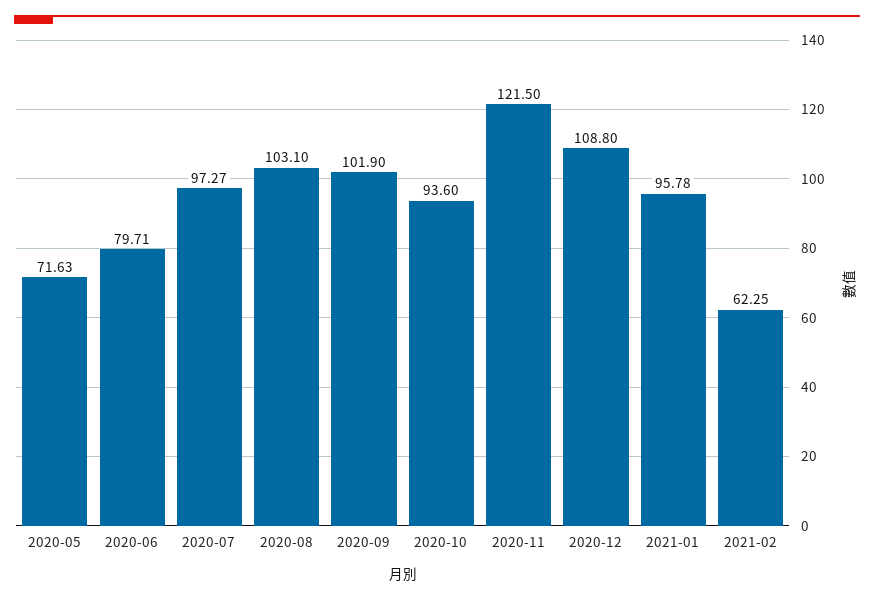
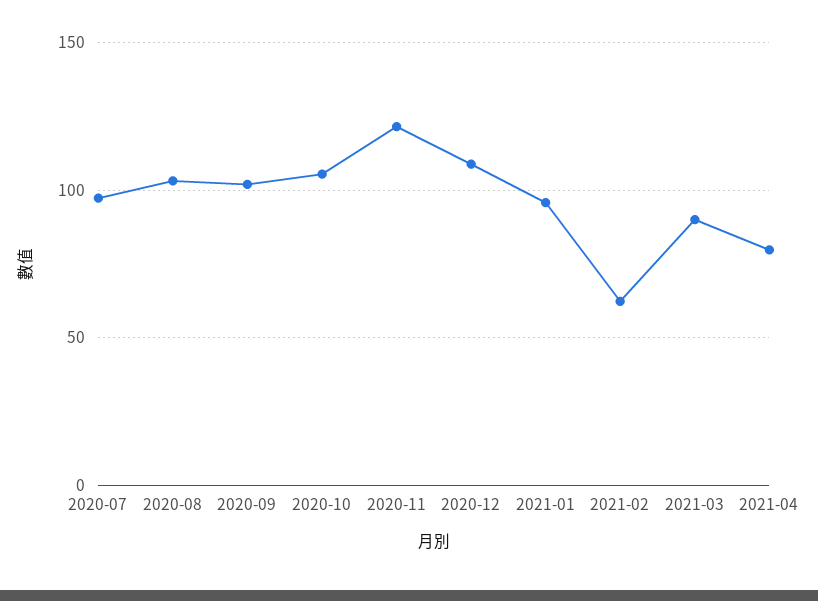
2020-05: 71.63 -> none
2020-06: 79.71 -> none
2020-10: 93.6 -> 105
2021-03: none -> 90
2021-04: none -> 80

